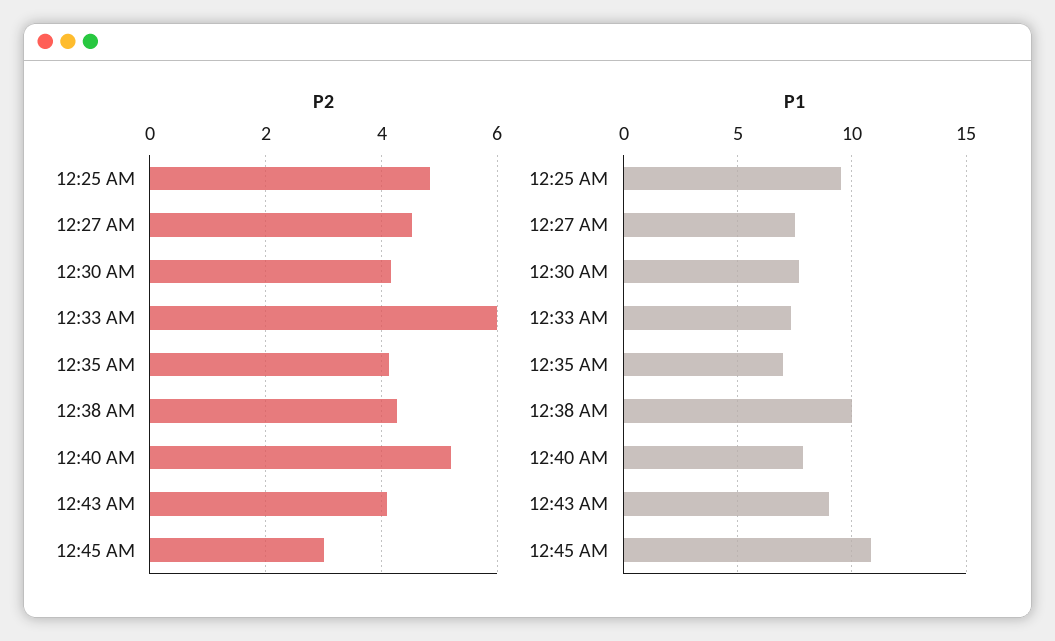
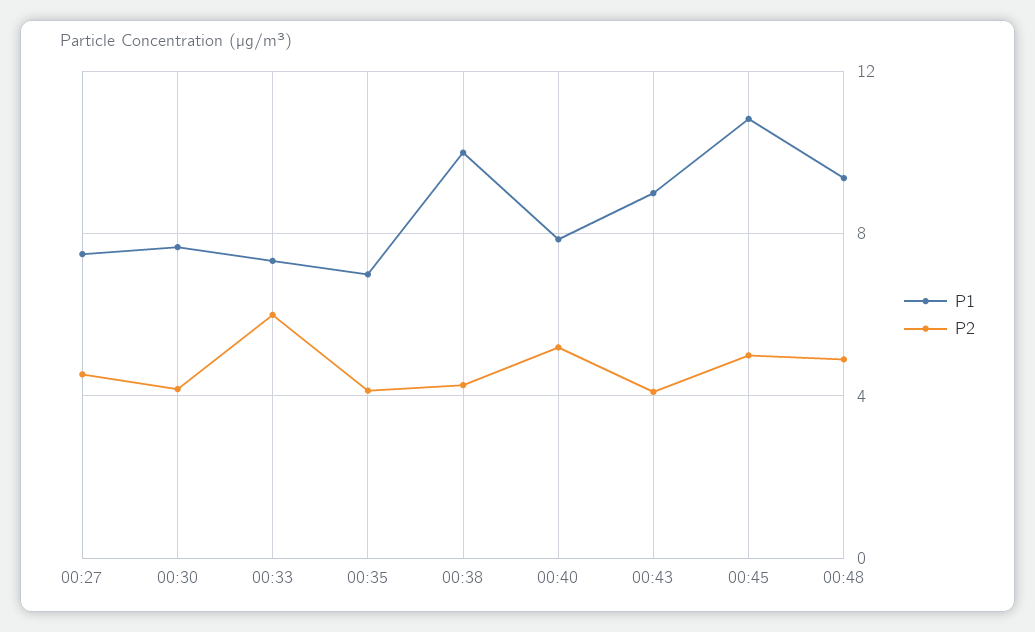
P2, 12:25 AM: 4.8 -> none
P2, 12:45 AM: 3 -> 5
P1, 12:25 AM: 9.5 -> none
P1, 00:48: none -> 9.5
P2, 00:48: none -> 5

